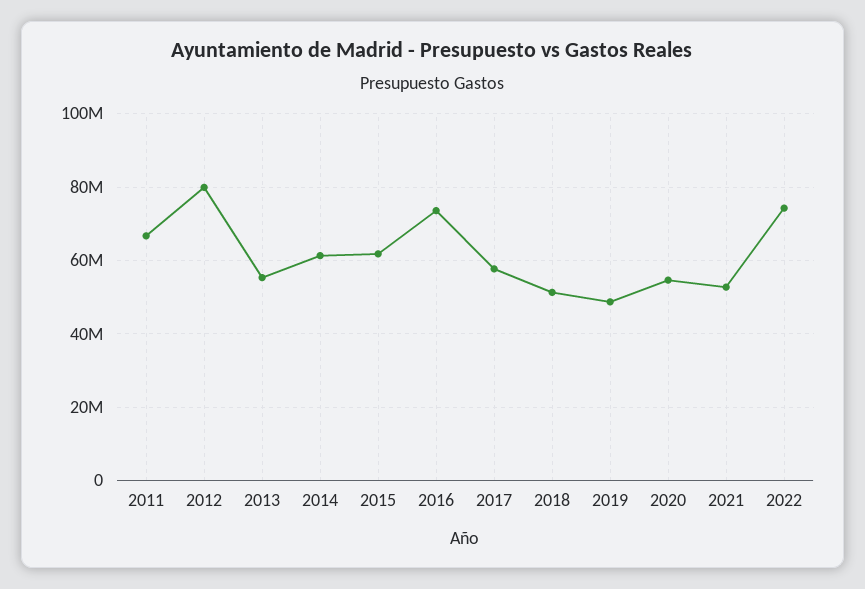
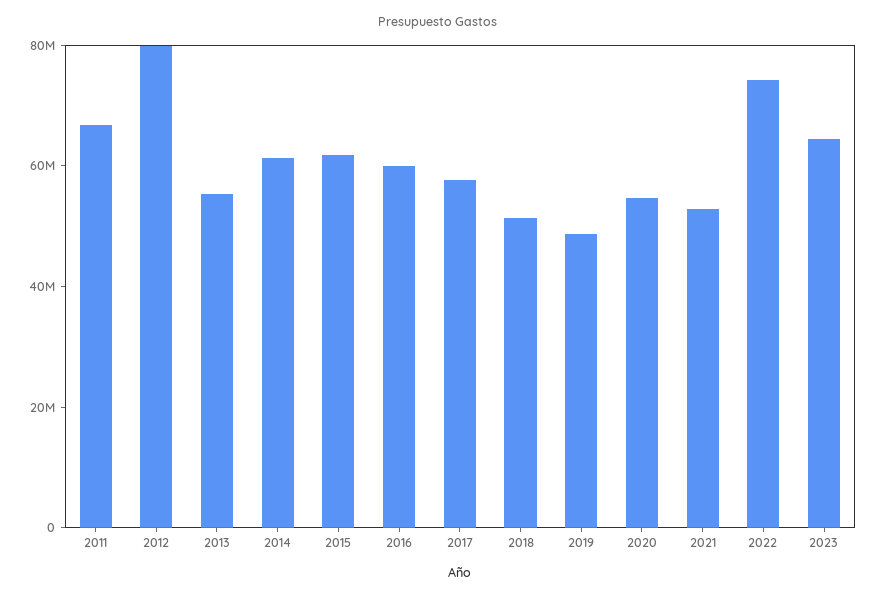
2016: 74000000 -> 60000000
2023: none -> 65000000

